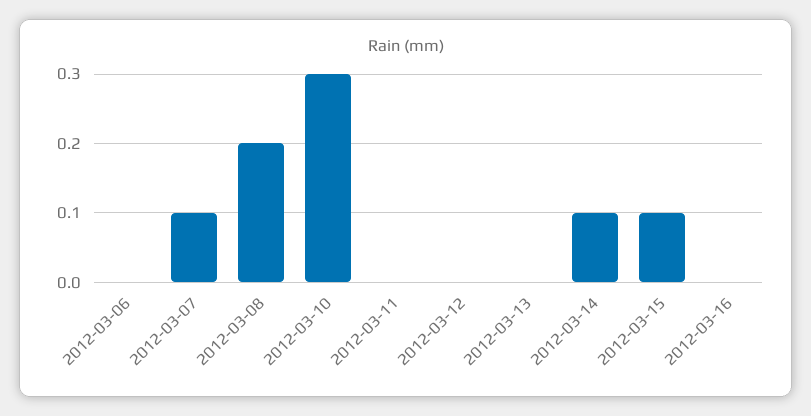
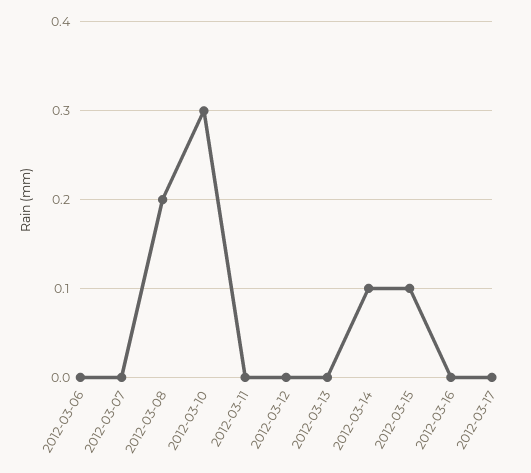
2012-03-07: 0.1 -> 0
2012-03-17: none -> 0

